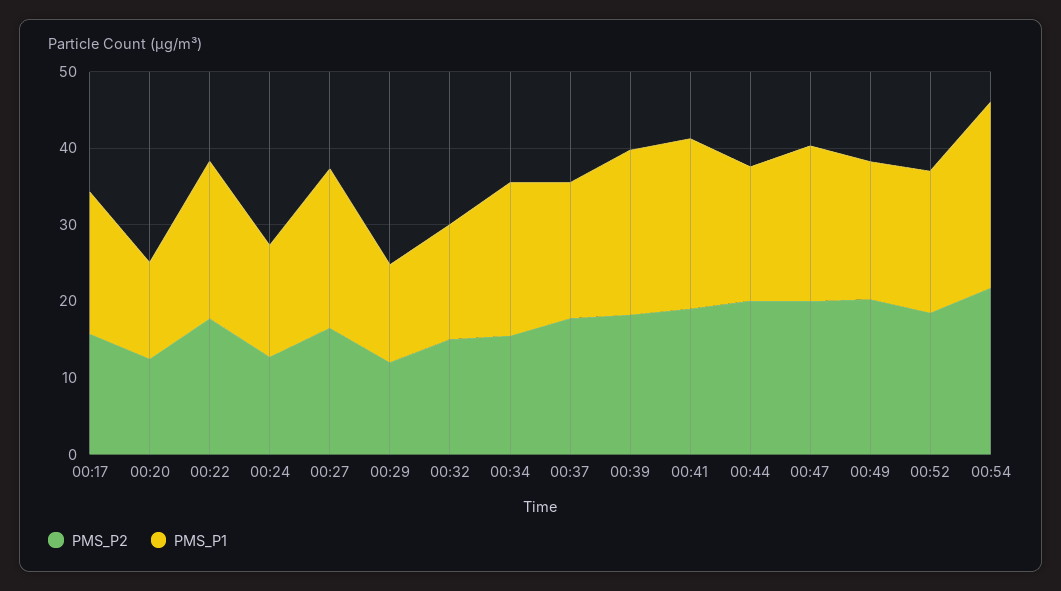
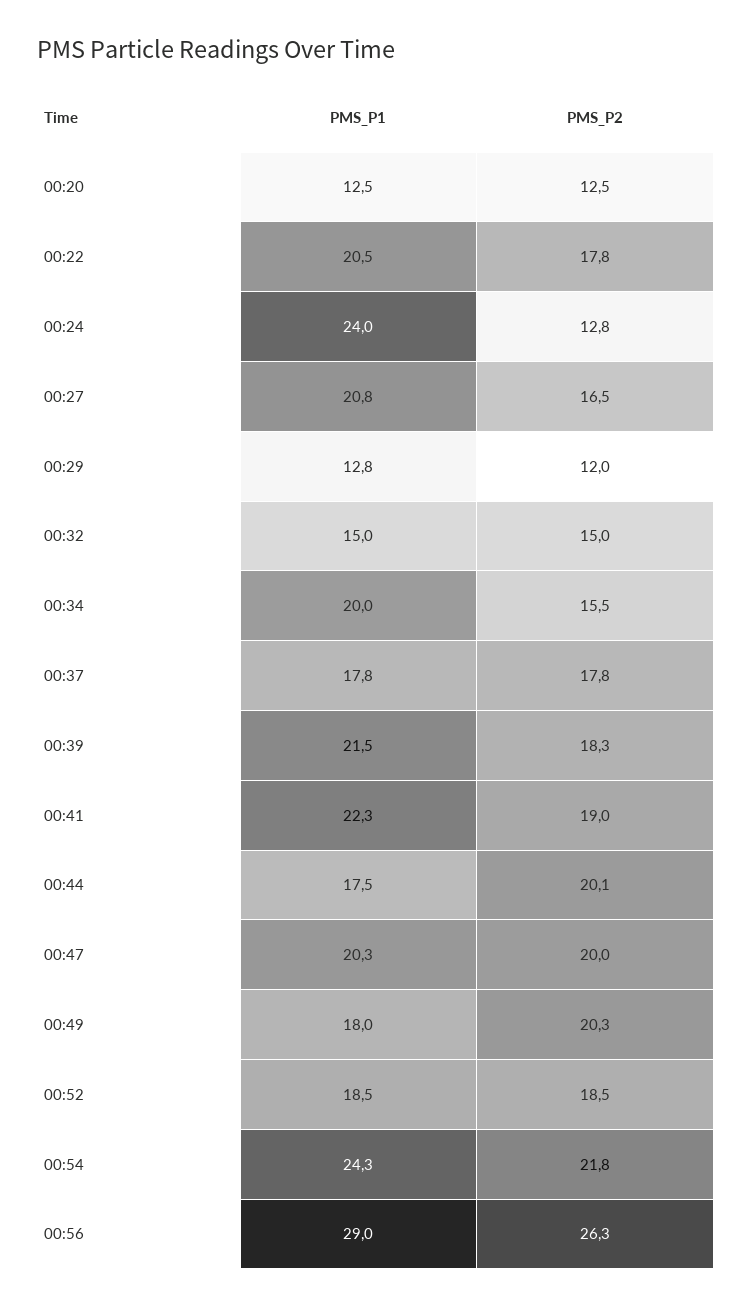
PMS_P2, 00:17: 16 -> none
PMS_P1, 00:17: 18 -> none
PMS_P1, 00:24: 14 -> 24
PMS_P1, 00:56: none -> 29
PMS_P2, 00:56: none -> 26.3

